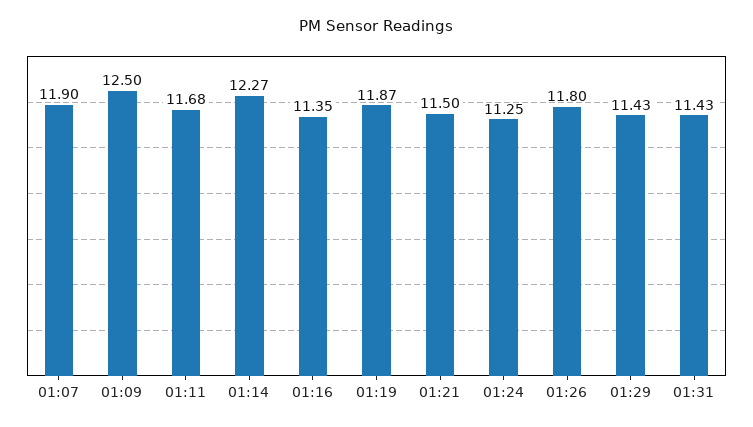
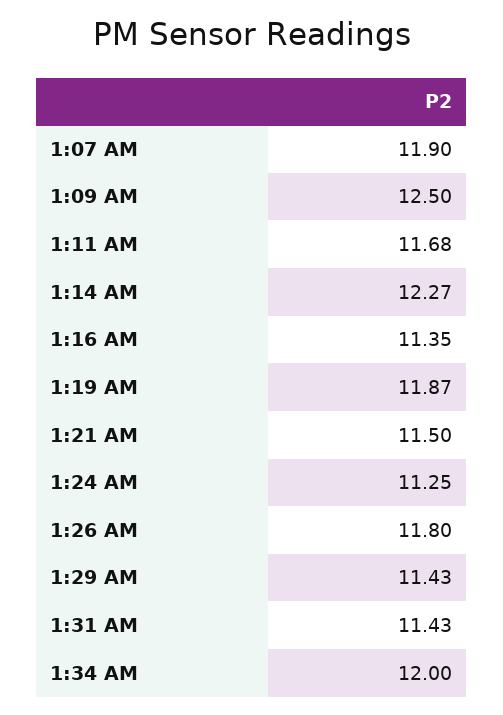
1:34 AM: none -> 12

